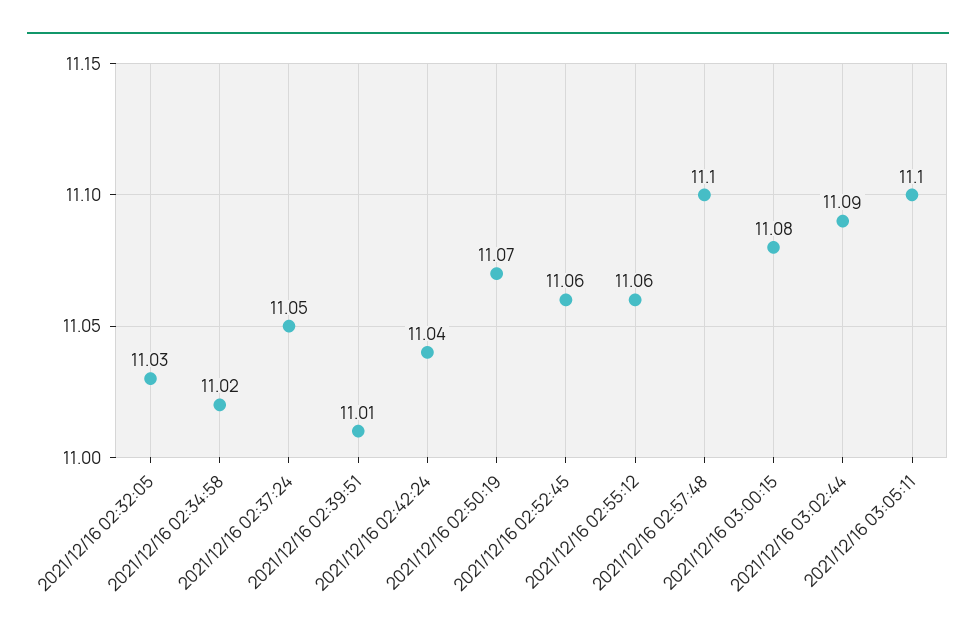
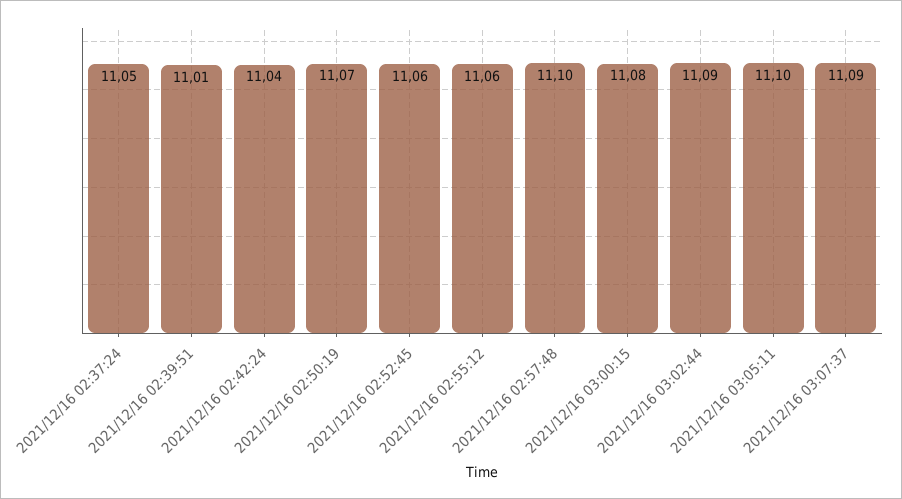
2021/12/16 02:32:05: 11.03 -> none
2021/12/16 02:34:58: 11.02 -> none
2021/12/16 03:07:37: none -> 11.09

